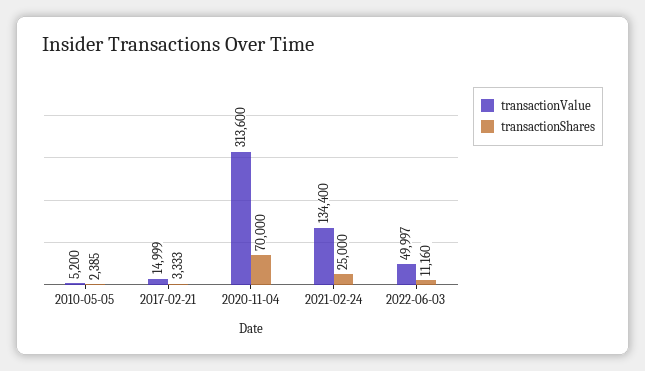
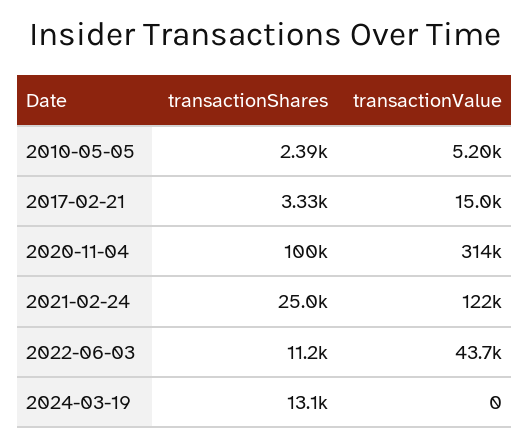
transactionShares, 2020-11-04: 70000 -> 100000
transactionValue, 2021-02-24: 134400 -> 122000
transactionValue, 2022-06-03: 49997 -> 43700
transactionShares, 2024-03-19: none -> 13100
transactionValue, 2024-03-19: none -> 0

